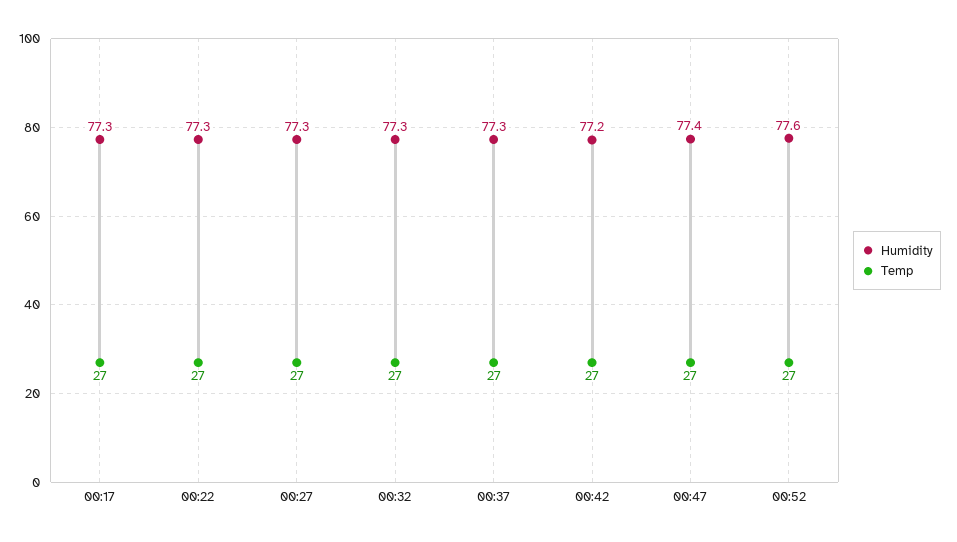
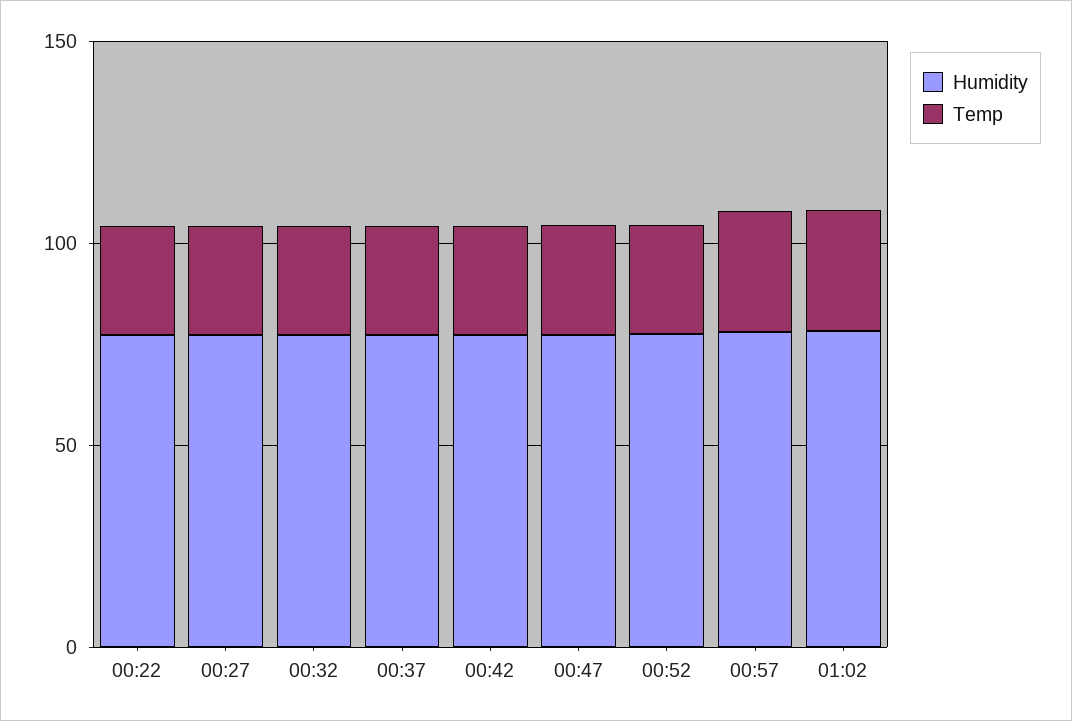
Humidity, 00:17: 77.3 -> none
Temp, 00:17: 27 -> none
Humidity, 00:57: none -> 80
Temp, 00:57: none -> 30
Humidity, 01:02: none -> 80
Temp, 01:02: none -> 30

